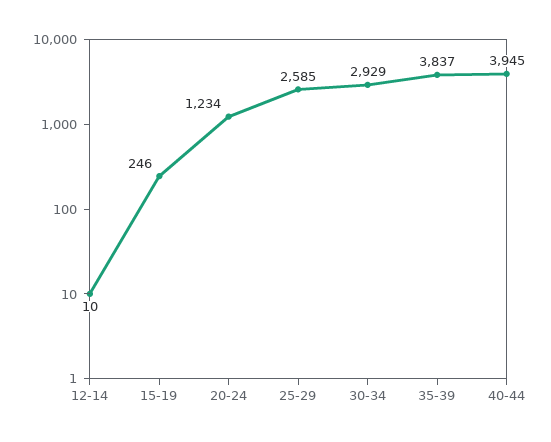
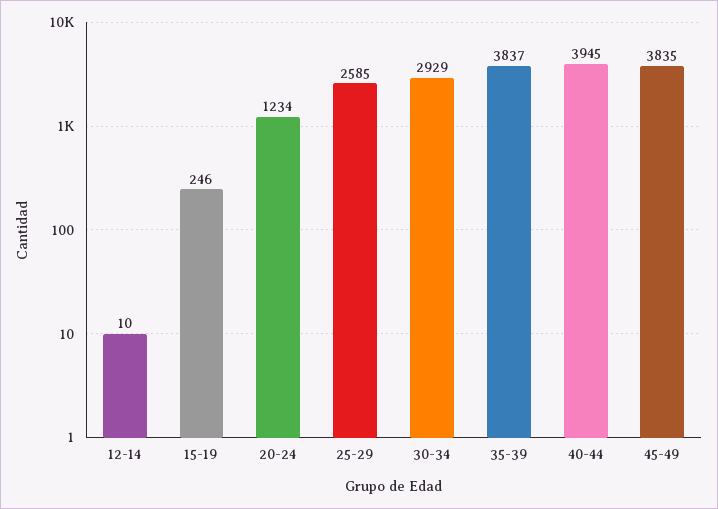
45-49: none -> 3835

